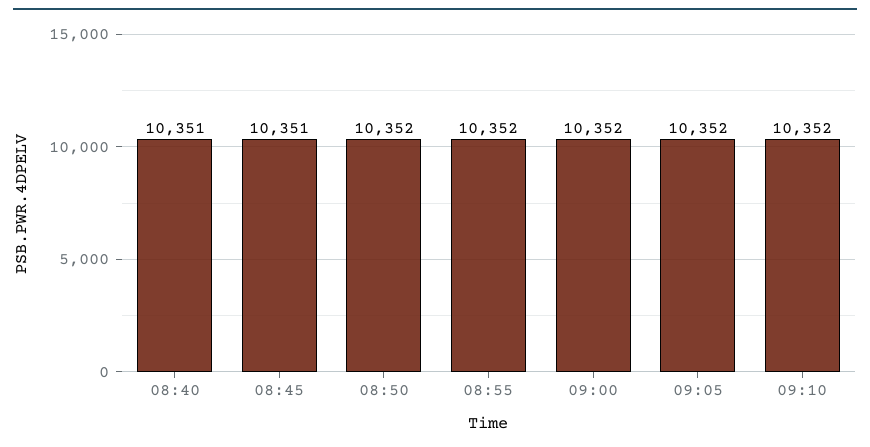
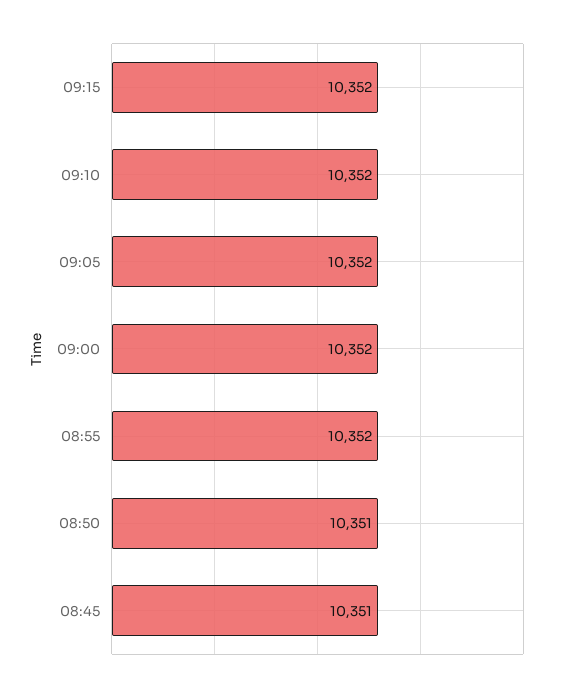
08:40: 10351 -> none
08:50: 10352 -> 10351
09:15: none -> 10352

